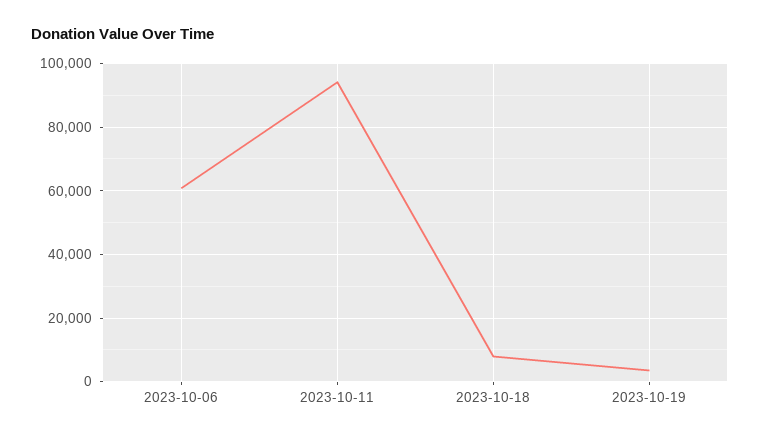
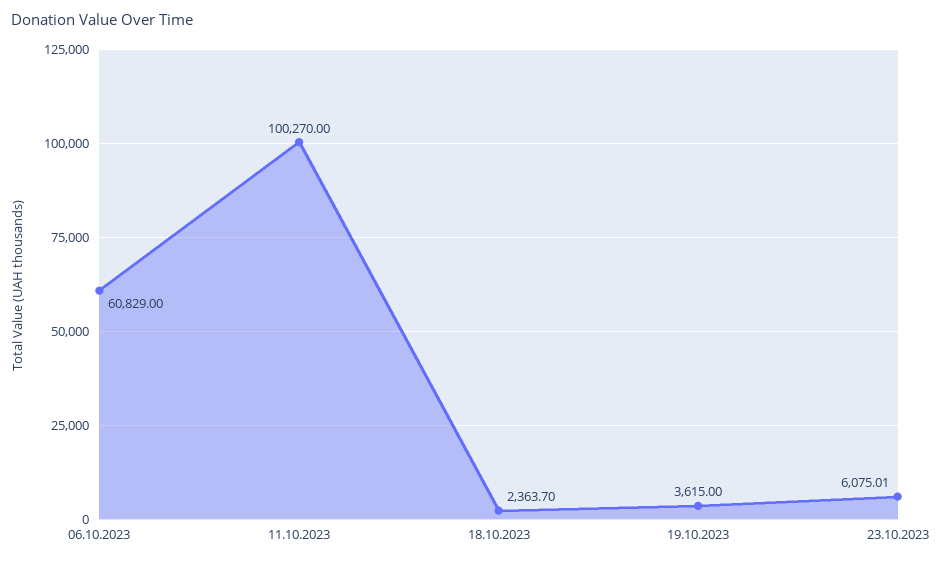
2023-10-11: 94000 -> 100270
2023-10-18: 8000 -> 2363.7
23.10.2023: none -> 6075.01

